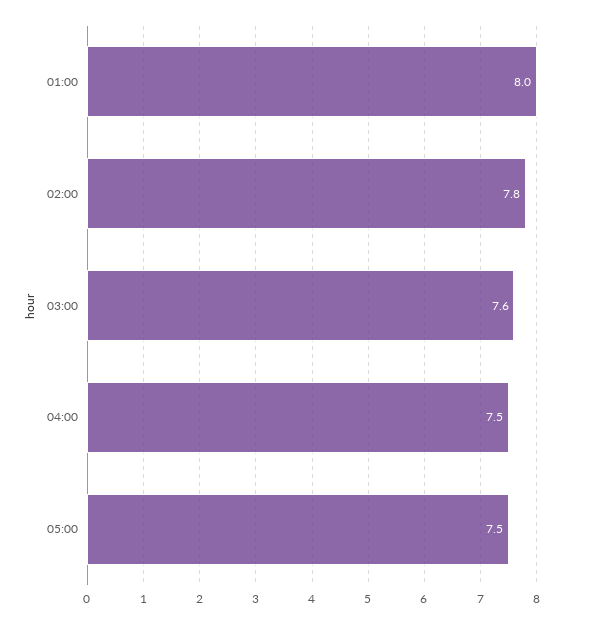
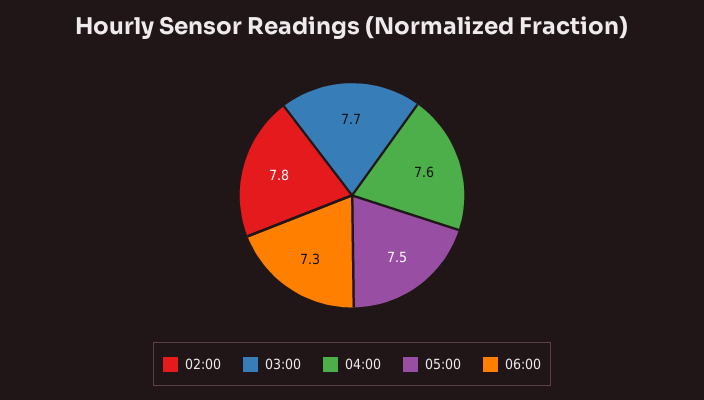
01:00: 8 -> none
03:00: 7.6 -> 7.7
04:00: 7.5 -> 7.6
06:00: none -> 7.3

